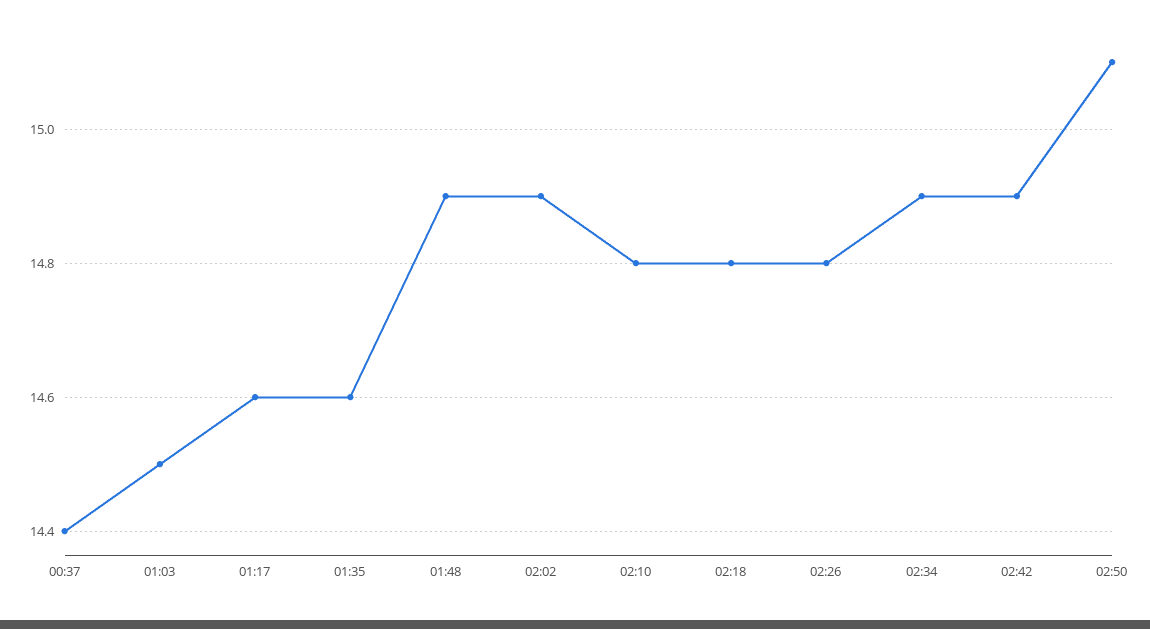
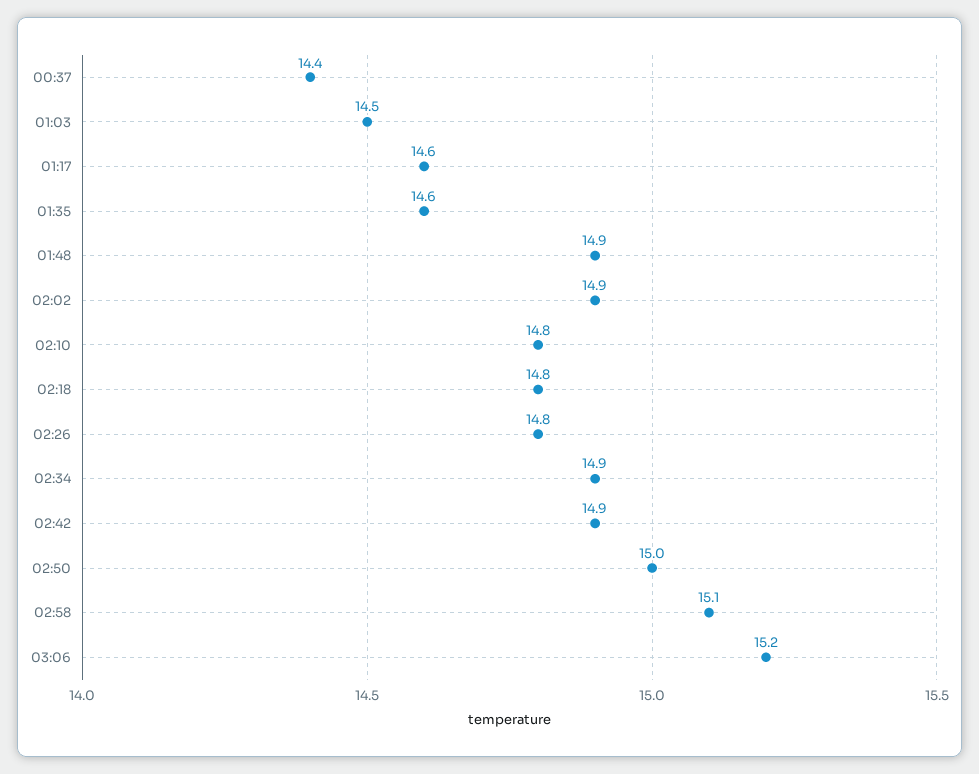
02:50: 15.1 -> 15
02:58: none -> 15.1
03:06: none -> 15.2

